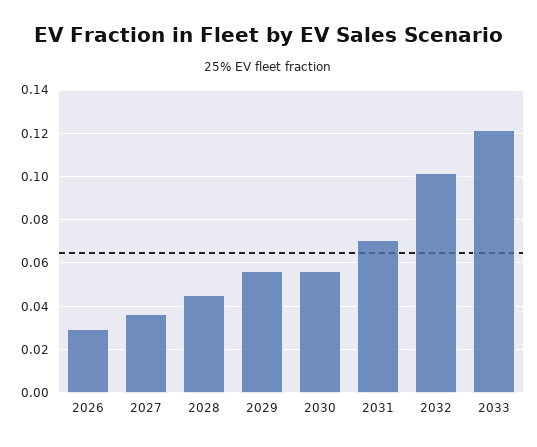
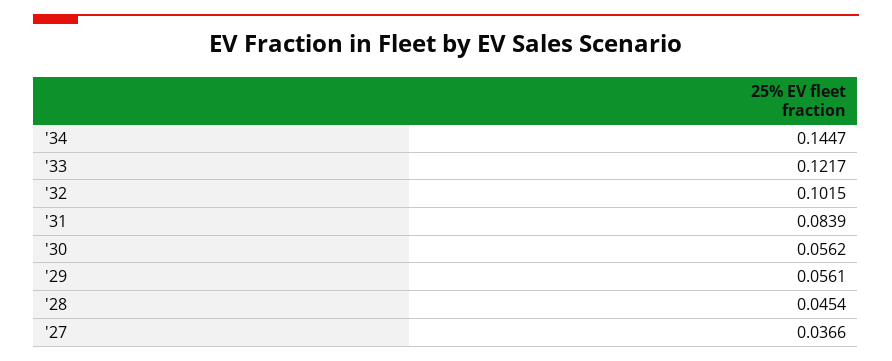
2026: 0.03 -> none
2031: 0.07 -> 0.0839
'34: none -> 0.1447

